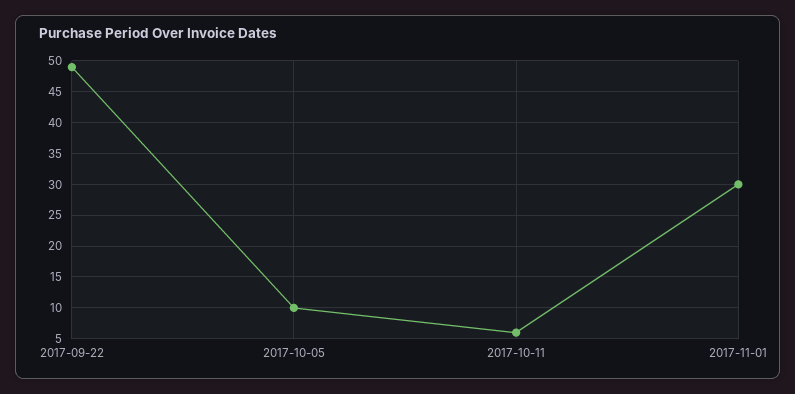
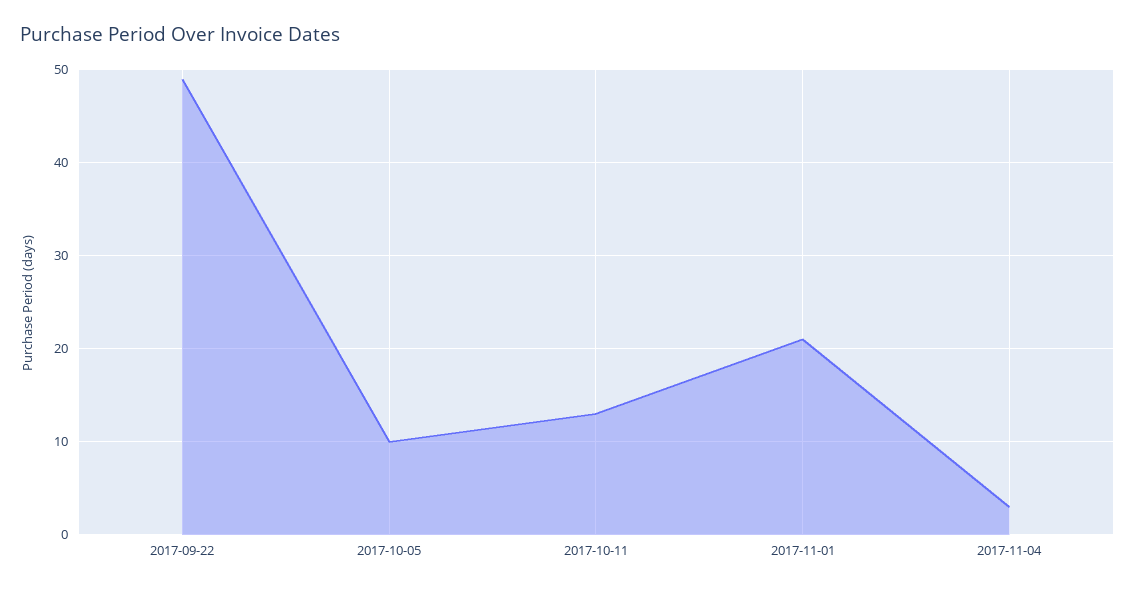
2017-10-11: 6 -> 13
2017-11-01: 30 -> 21
2017-11-04: none -> 3

